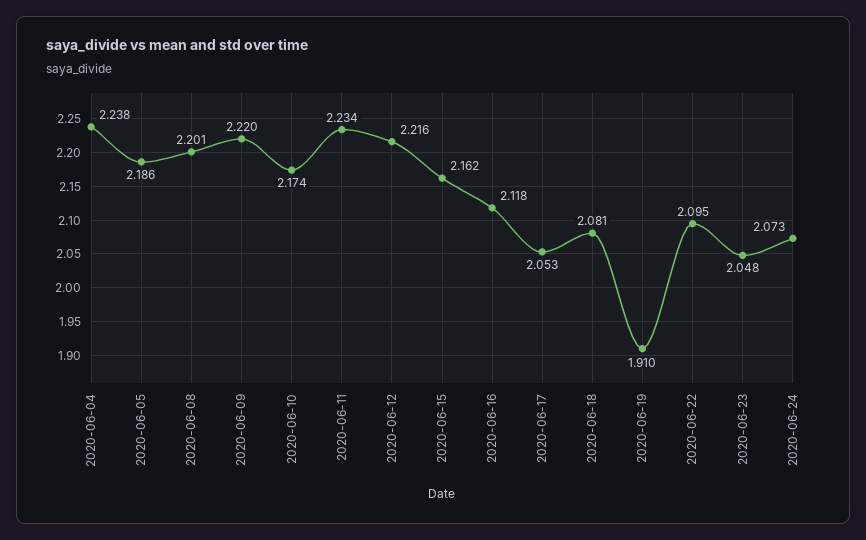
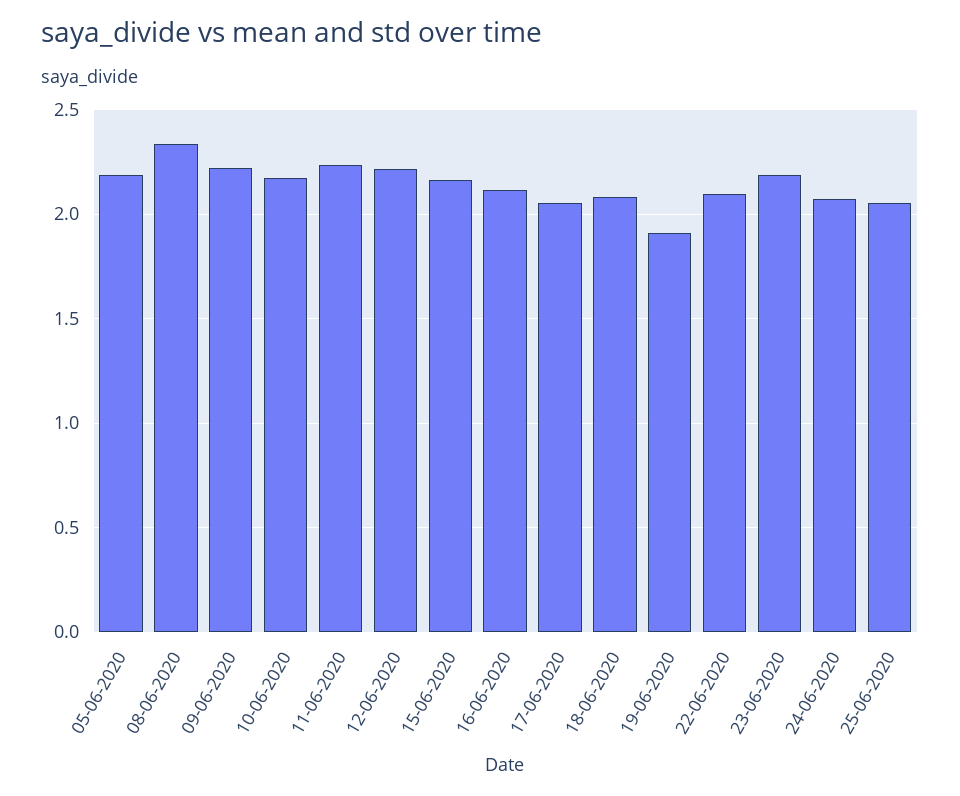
2020-06-04: 2.238 -> none
2020-06-08: 2.201 -> 2.35
2020-06-23: 2.048 -> 2.2
25-06-2020: none -> 2.05

